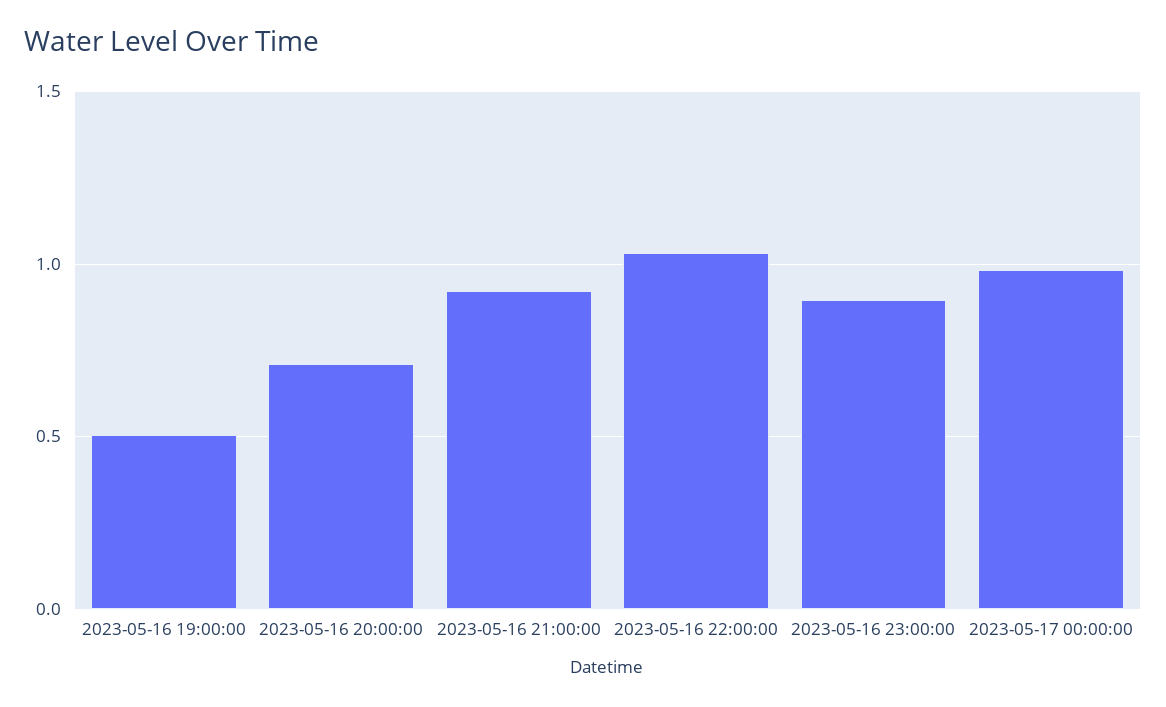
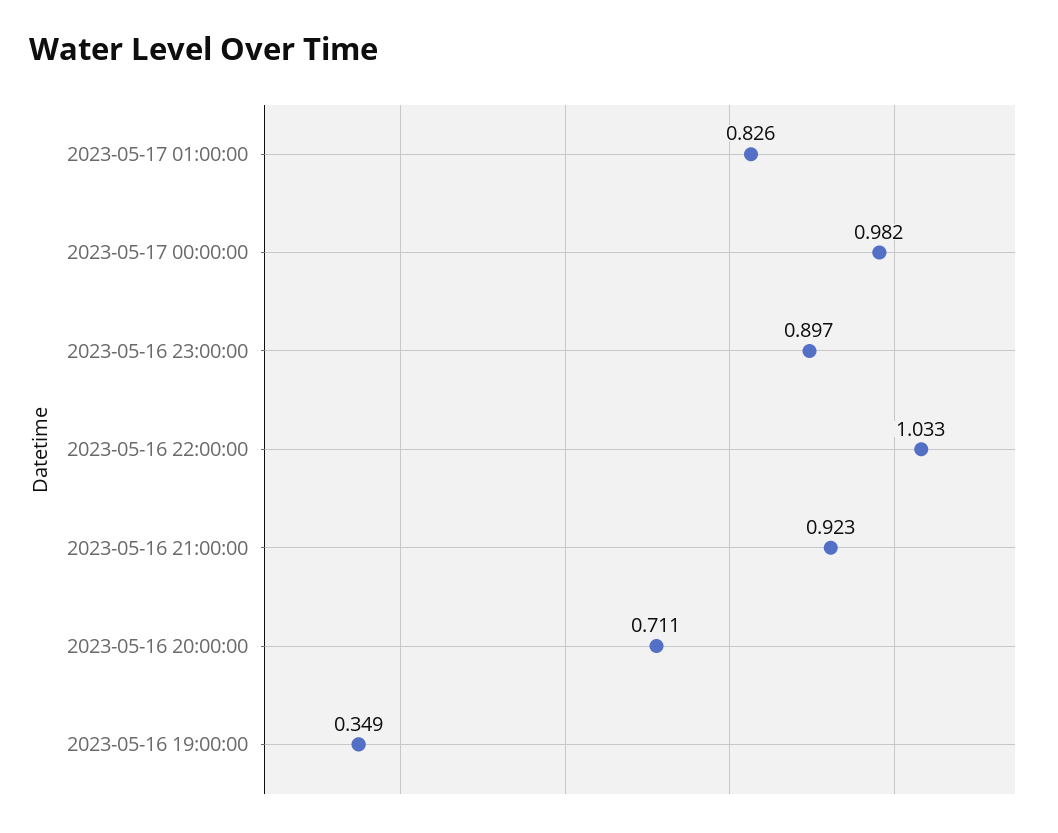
2023-05-16 19:00:00: 0.5 -> 0.349
2023-05-17 01:00:00: none -> 0.826

